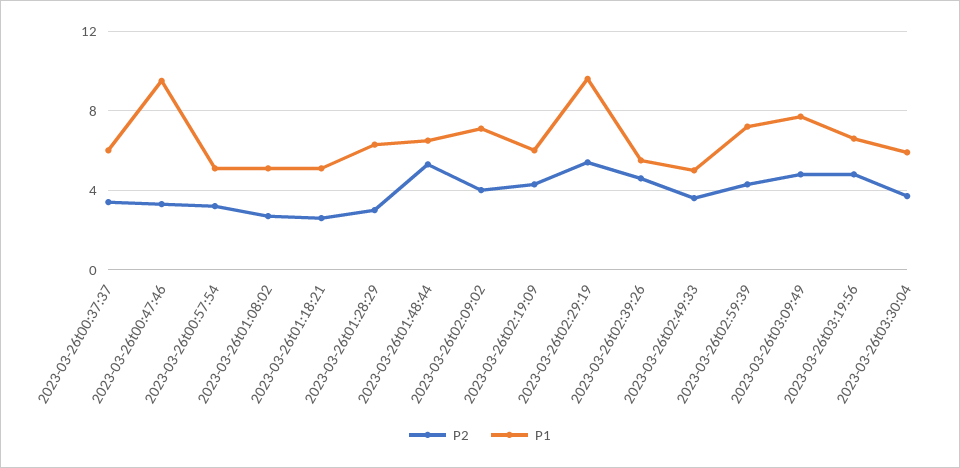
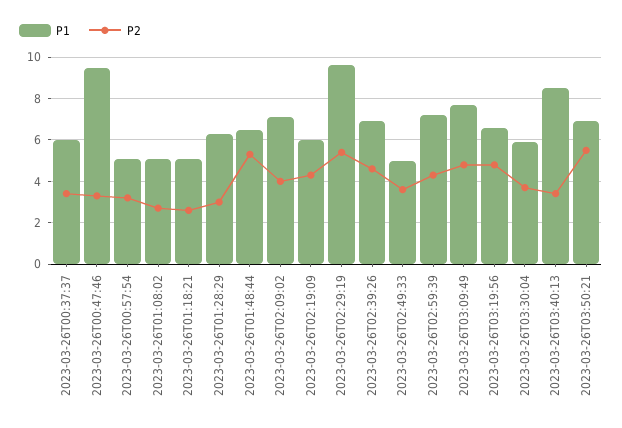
P1, 2023-03-26t02:39:26: 5.5 -> 7
P1, 2023-03-26T03:40:13: none -> 8.5
P2, 2023-03-26T03:40:13: none -> 3.5
P1, 2023-03-26T03:50:21: none -> 7
P2, 2023-03-26T03:50:21: none -> 5.5

